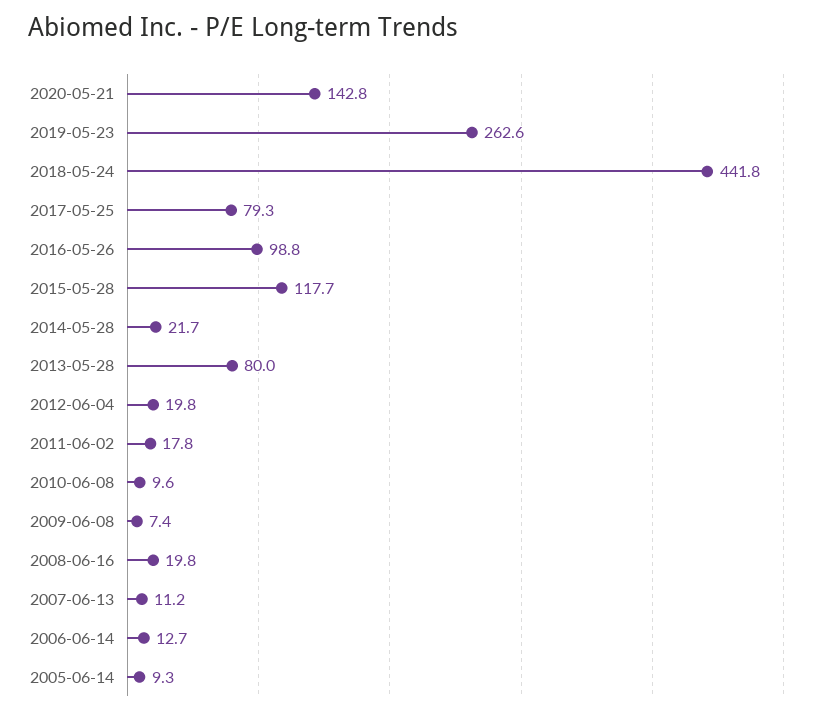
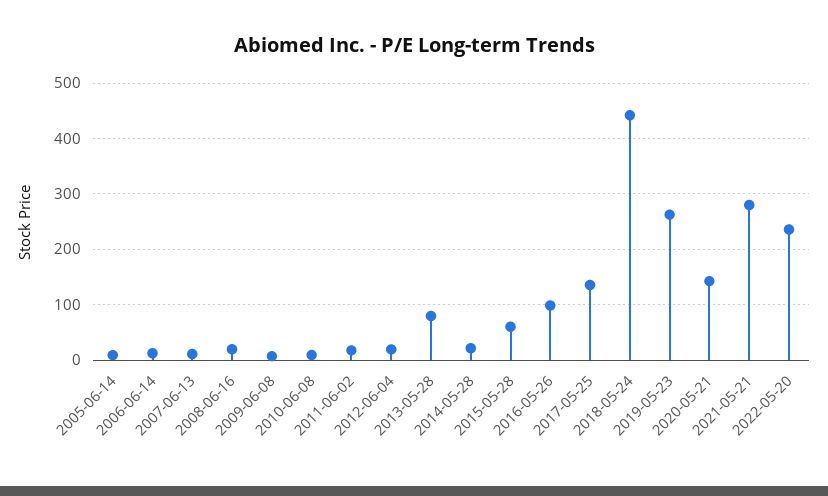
2017-05-25: 79.3 -> 140
2015-05-28: 117.7 -> 60
2021-05-21: none -> 280
2022-05-20: none -> 240

